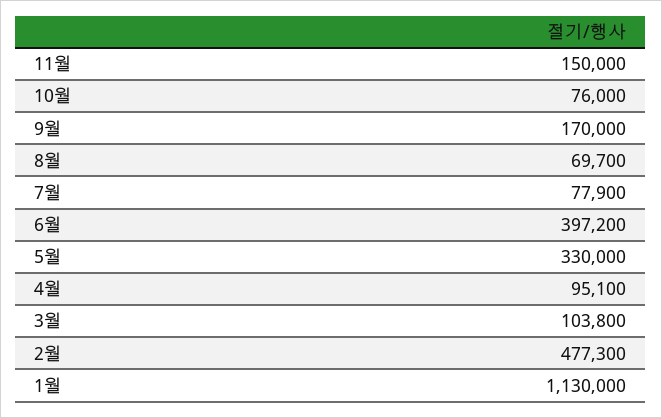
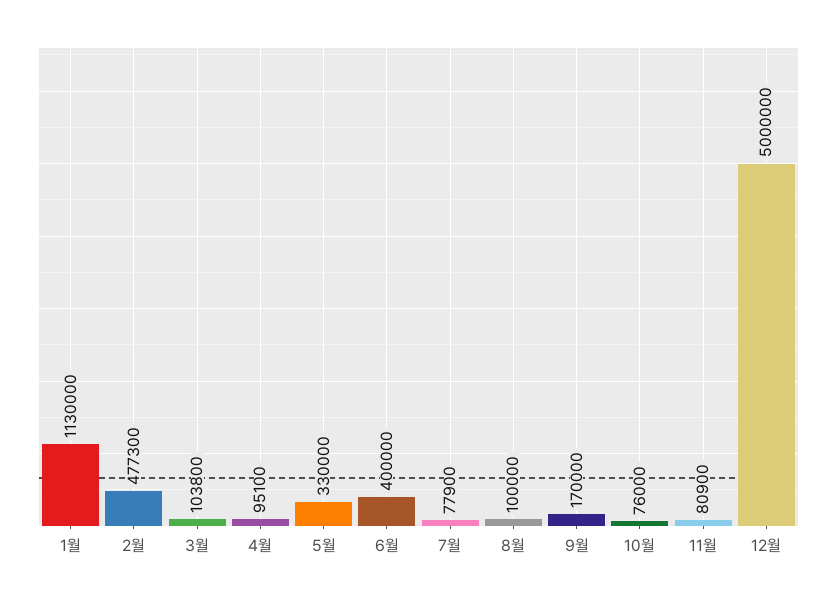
11월: 150000 -> 80900
8월: 69700 -> 100000
6월: 397200 -> 400000
12월: none -> 5000000

